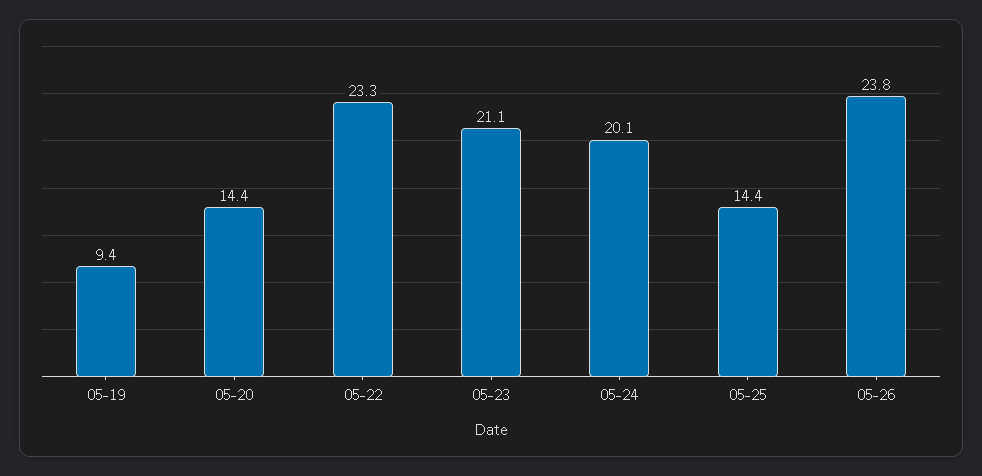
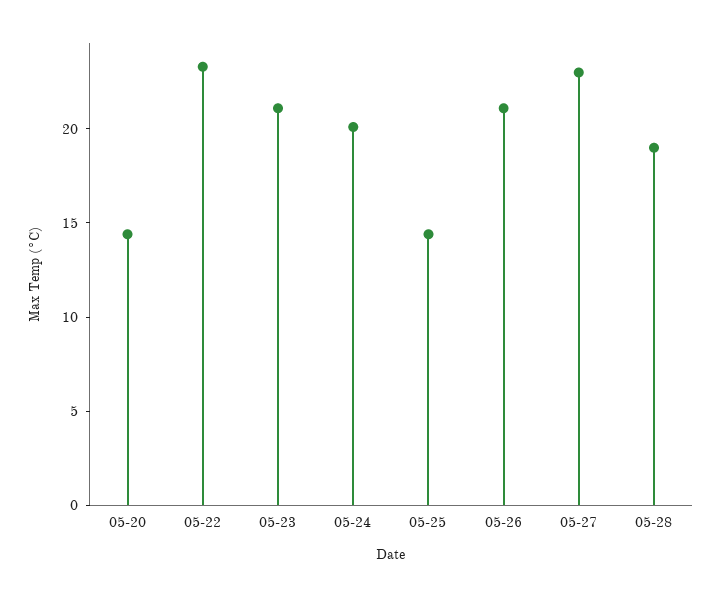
05-19: 9.4 -> none
05-26: 23.8 -> 21
05-27: none -> 23
05-28: none -> 19

